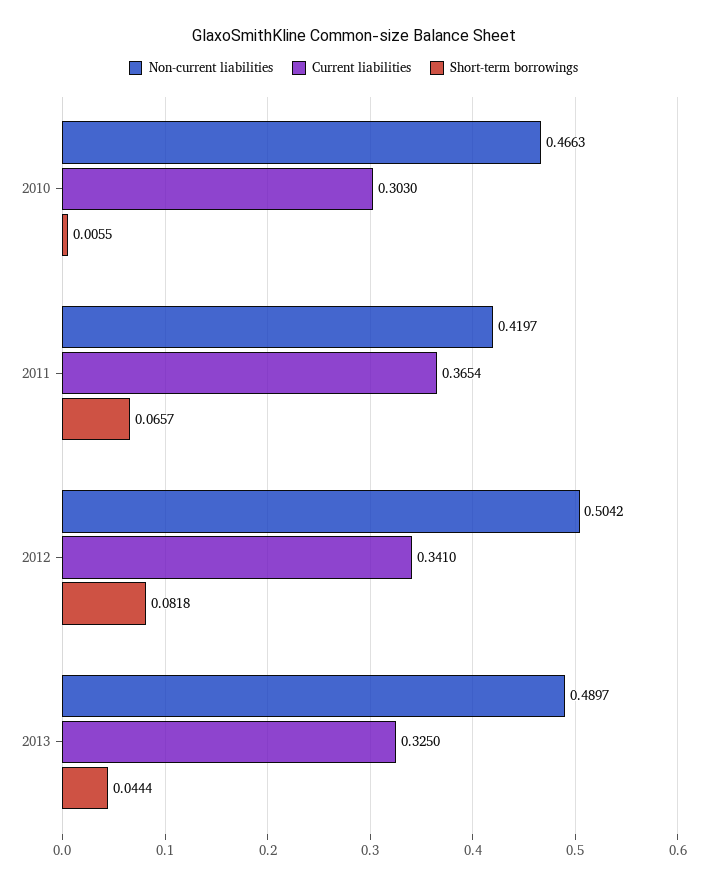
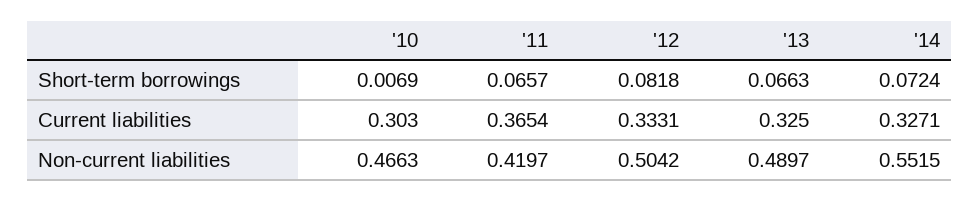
Short-term borrowings, 2010: 0.0055 -> 0.0069
Current liabilities, 2012: 0.341 -> 0.3331
Short-term borrowings, 2013: 0.0444 -> 0.0663
Short-term borrowings, '14: none -> 0.0724
Current liabilities, '14: none -> 0.3271
Non-current liabilities, '14: none -> 0.5515

